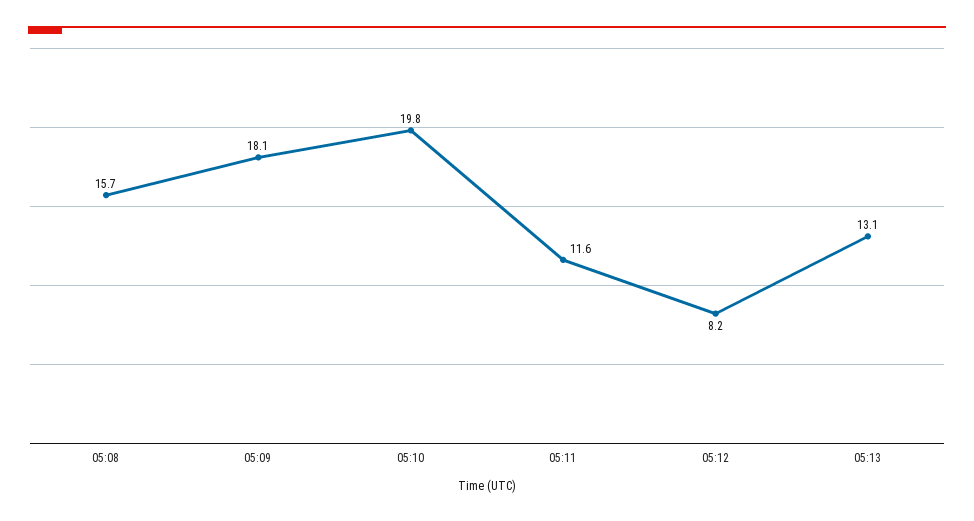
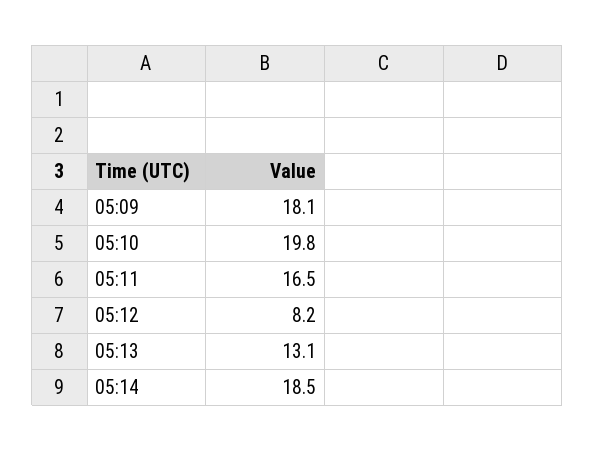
05:08: 15.7 -> none
05:11: 11.6 -> 16.5
05:14: none -> 18.5

